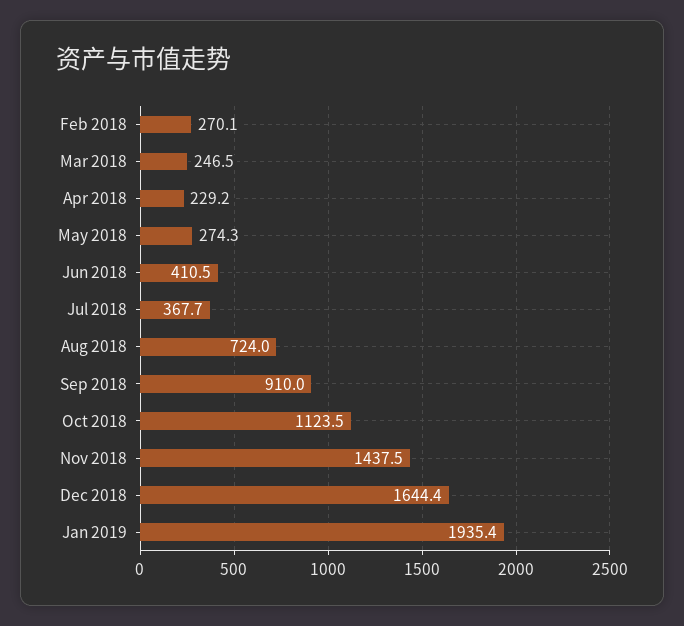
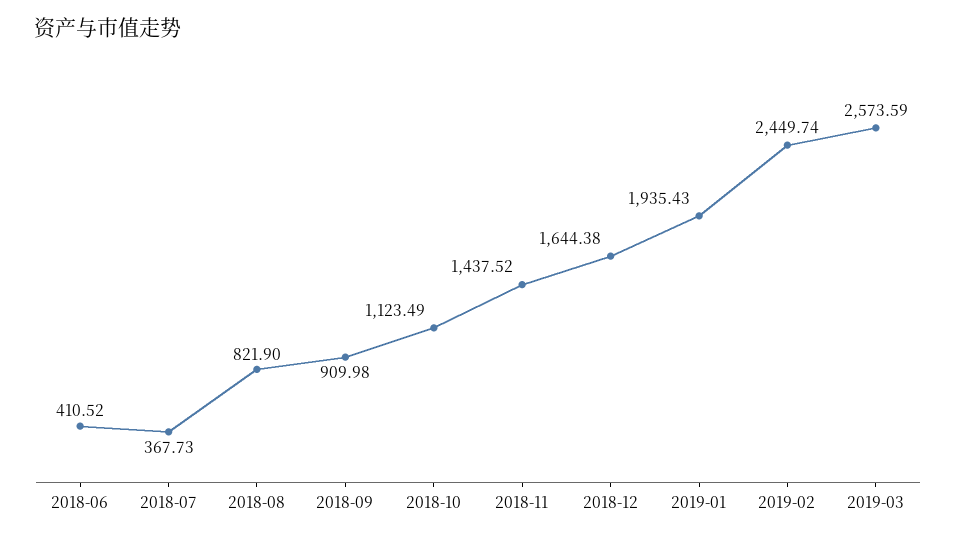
Feb 2018: 270.1 -> none
Mar 2018: 246.5 -> none
Apr 2018: 229.2 -> none
May 2018: 274.3 -> none
Aug 2018: 724 -> 821.9
2019-02: none -> 2449.74
2019-03: none -> 2573.59

